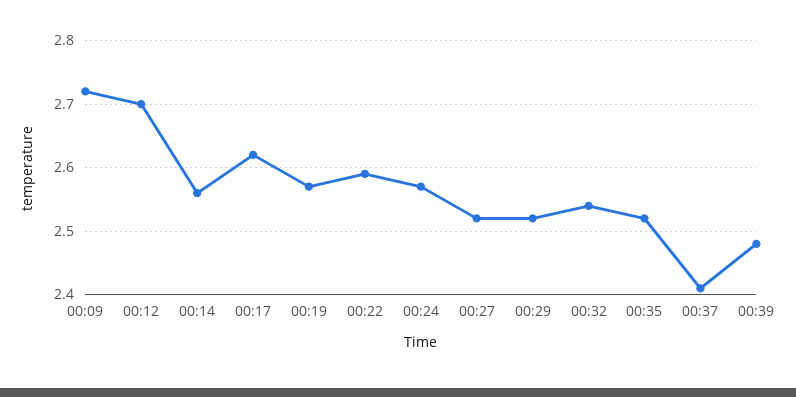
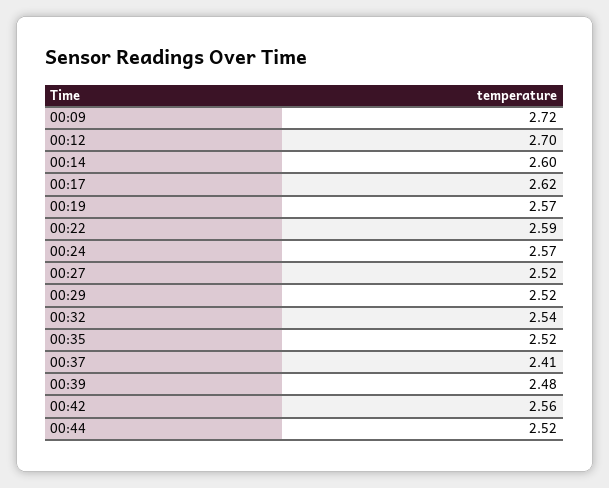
00:14: 2.56 -> 2.6
00:42: none -> 2.56
00:44: none -> 2.52

